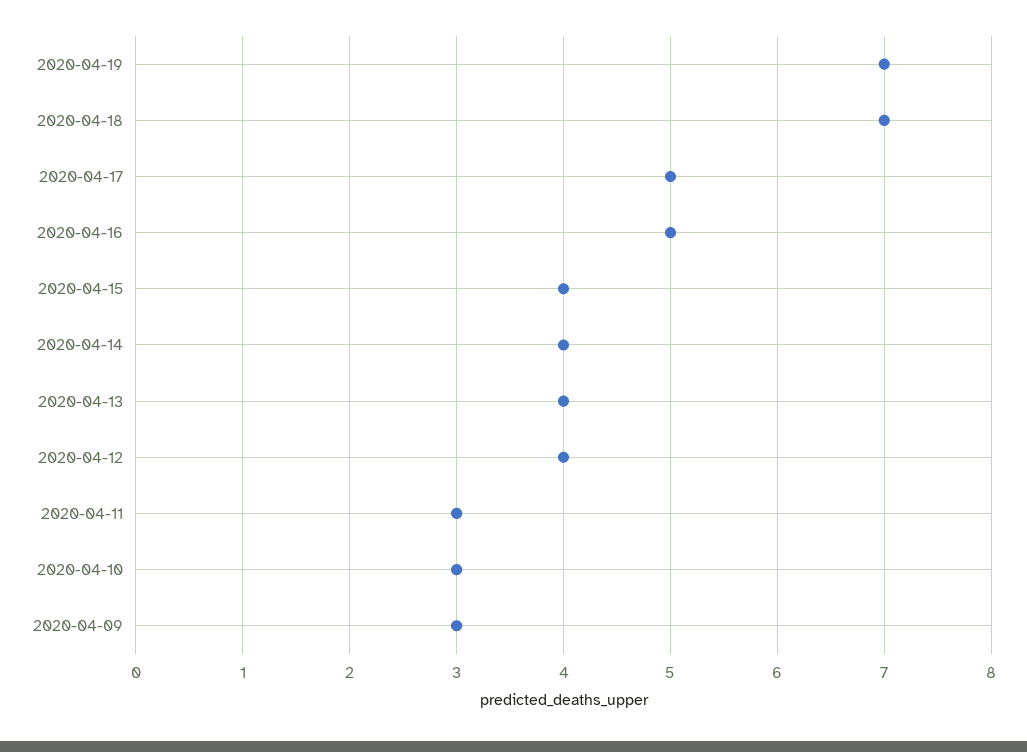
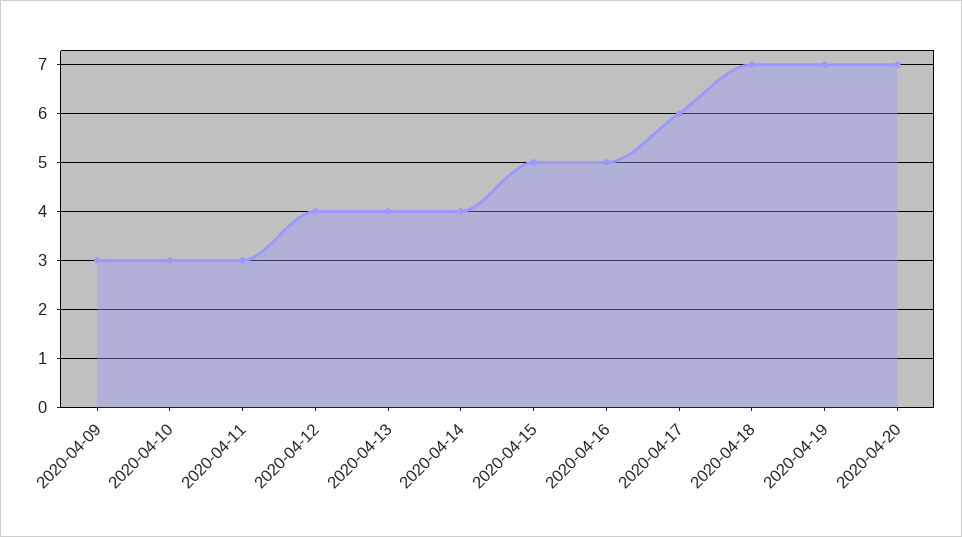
2020-04-17: 5 -> 6
2020-04-15: 4 -> 5
2020-04-20: none -> 7

